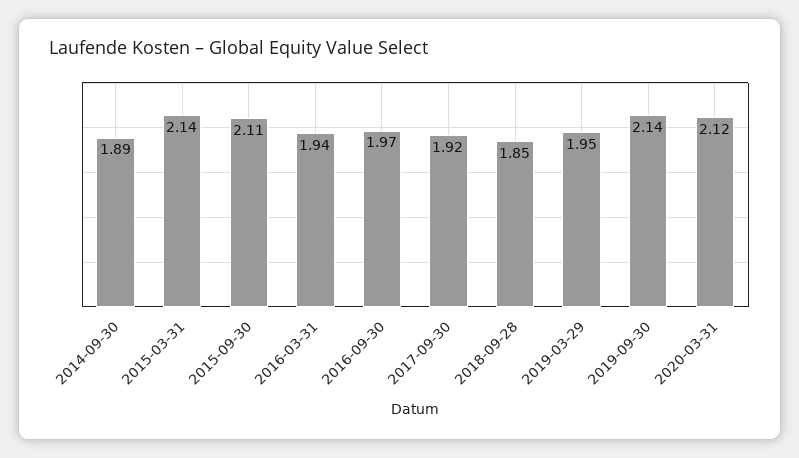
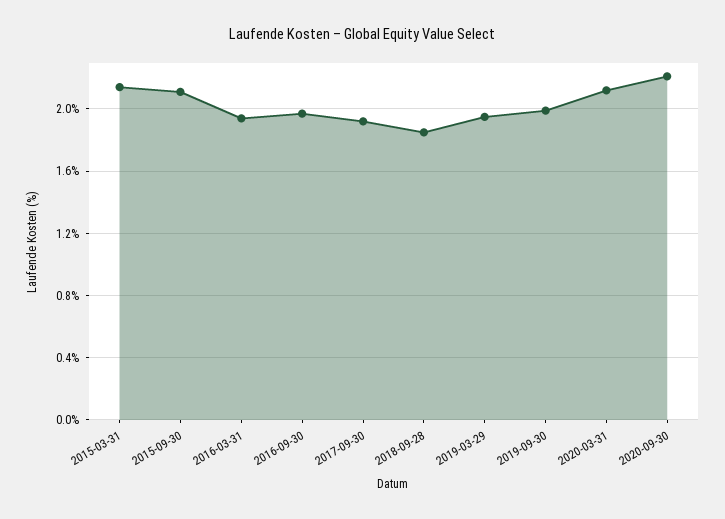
2014-09-30: 1.89 -> none
2019-09-30: 2.14 -> 2
2020-09-30: none -> 2.2

